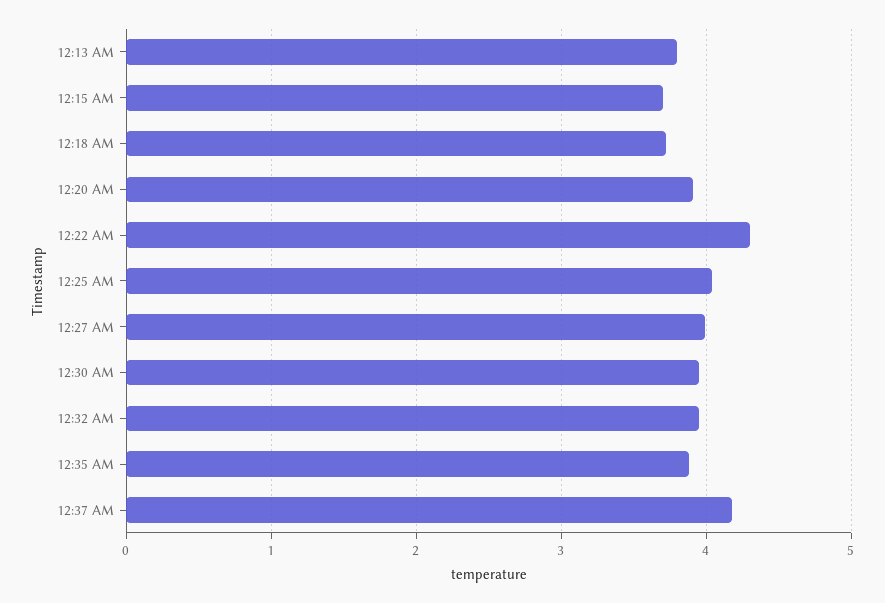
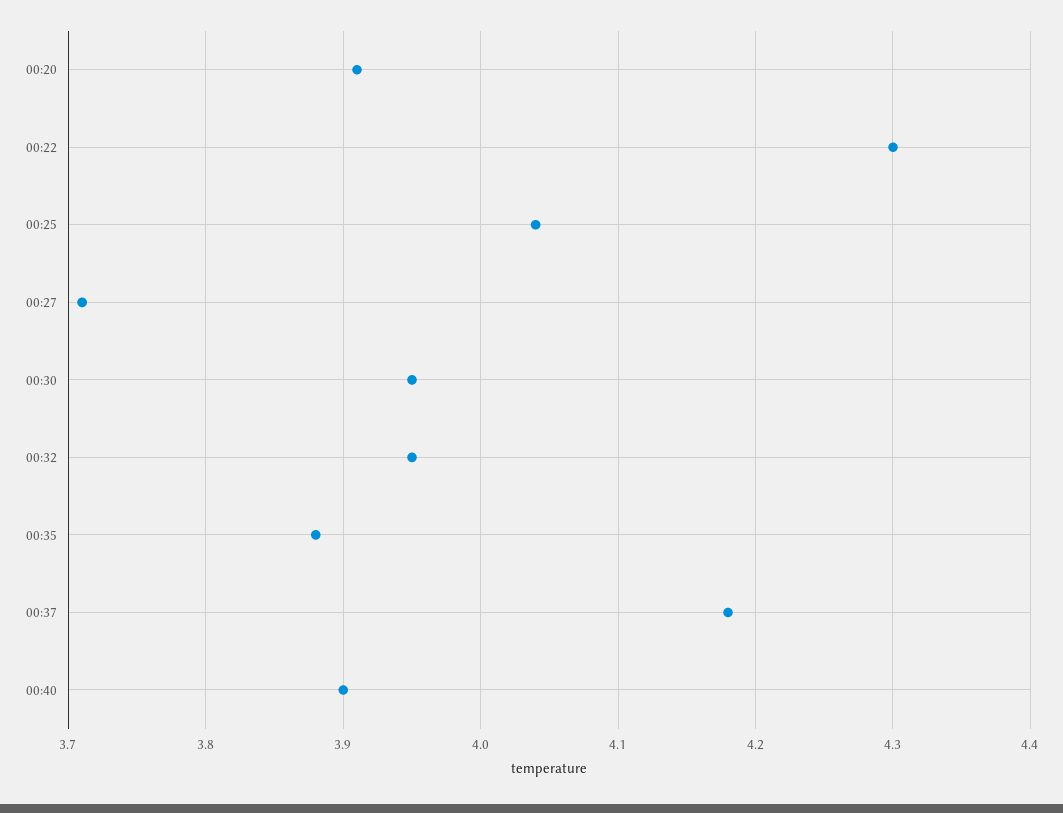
12:13 AM: 3.8 -> none
12:15 AM: 3.7 -> none
12:18 AM: 3.7 -> none
12:27 AM: 4 -> 3.71
00:40: none -> 3.9

